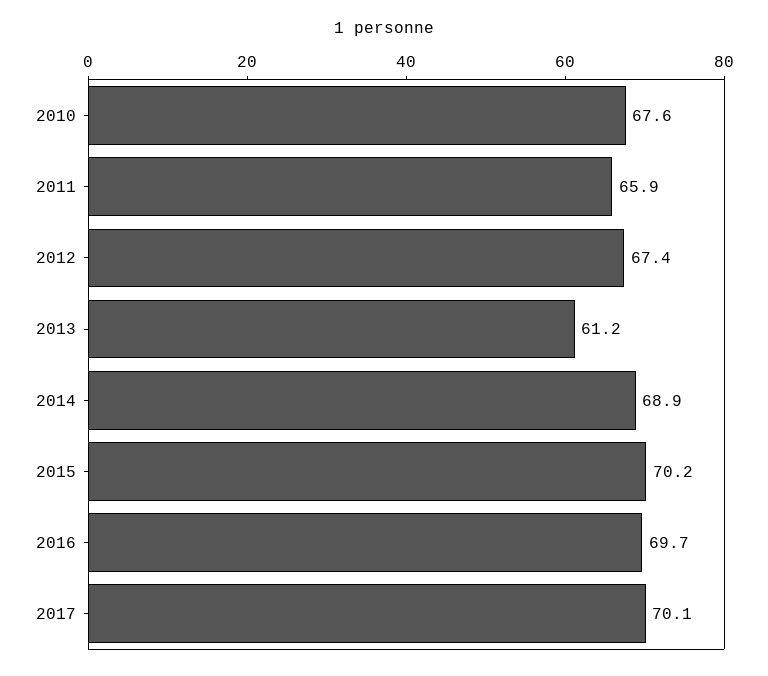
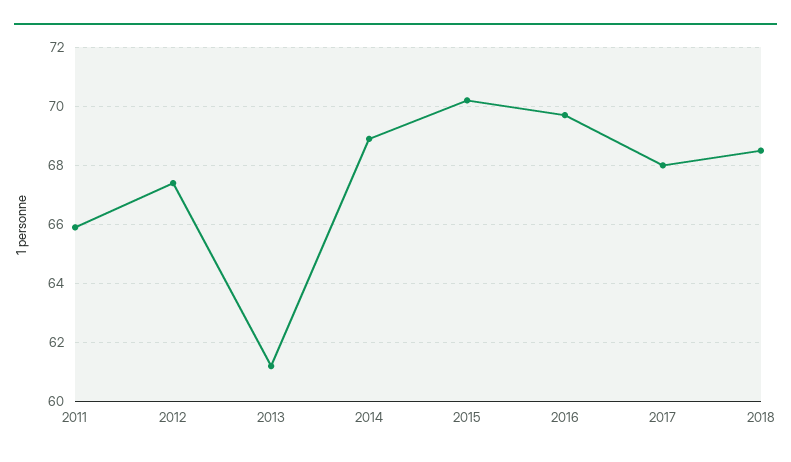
2010: 67.6 -> none
2017: 70.1 -> 68
2018: none -> 68.5

